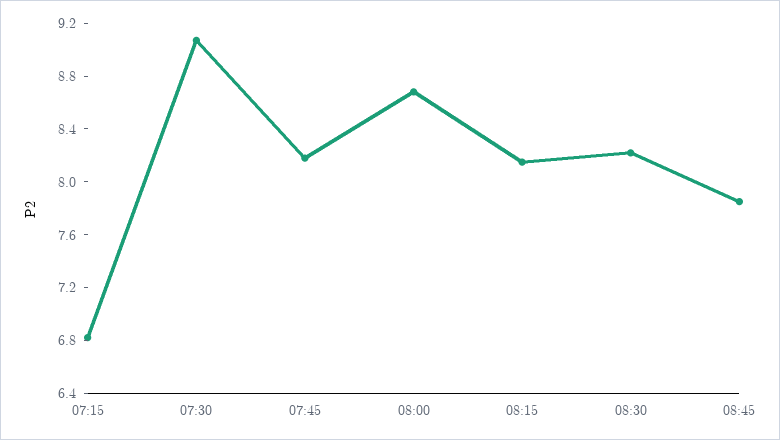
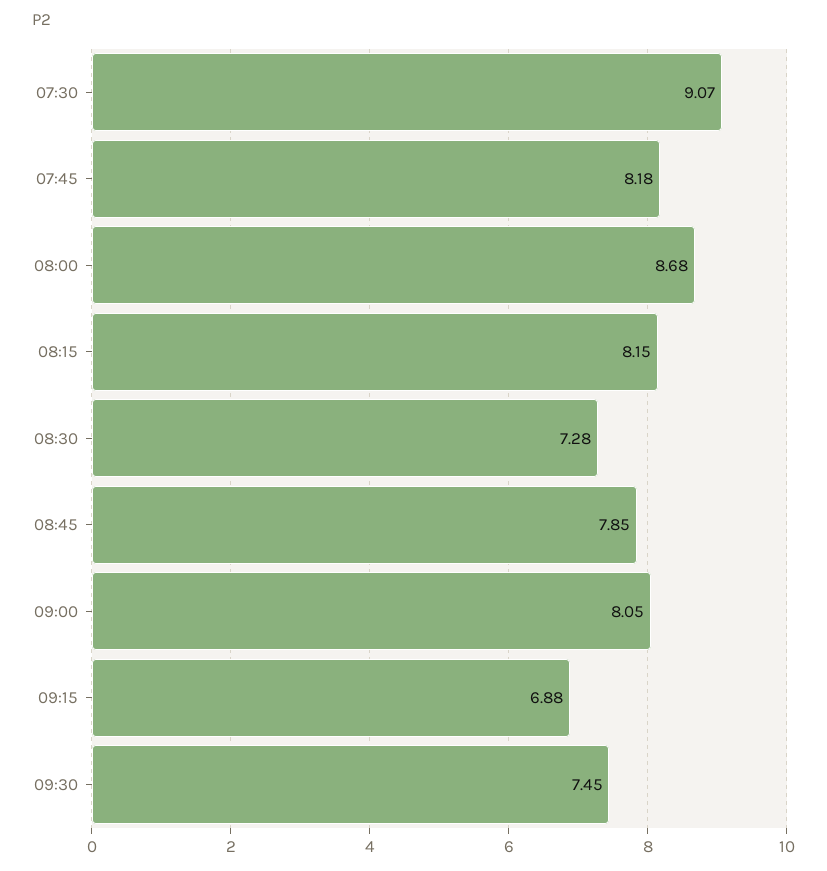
07:15: 6.8 -> none
08:30: 8.2 -> 7.28
09:00: none -> 8.05
09:15: none -> 6.88
09:30: none -> 7.45

